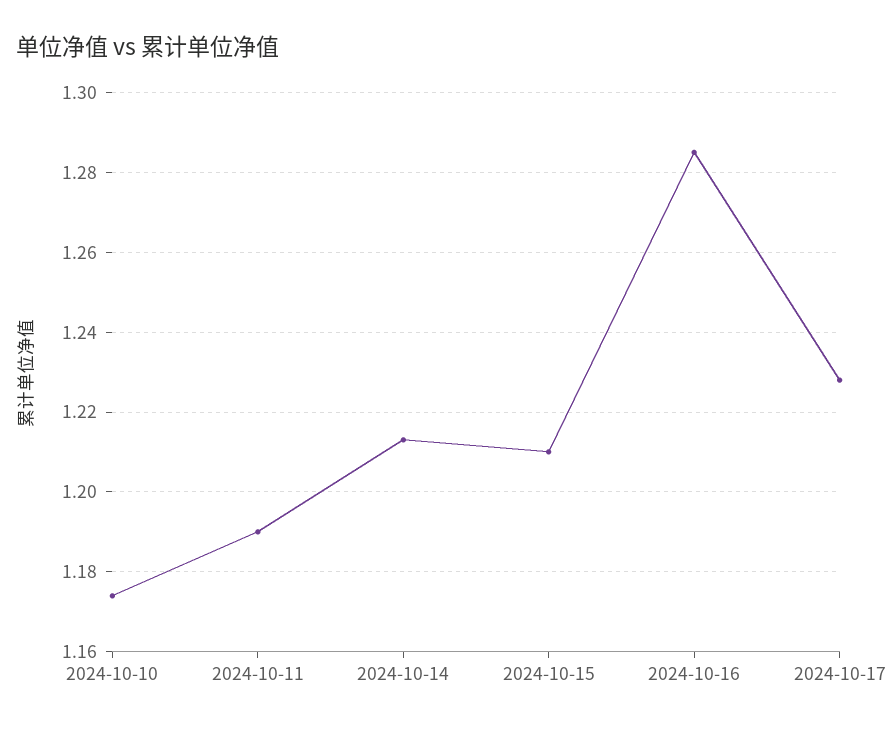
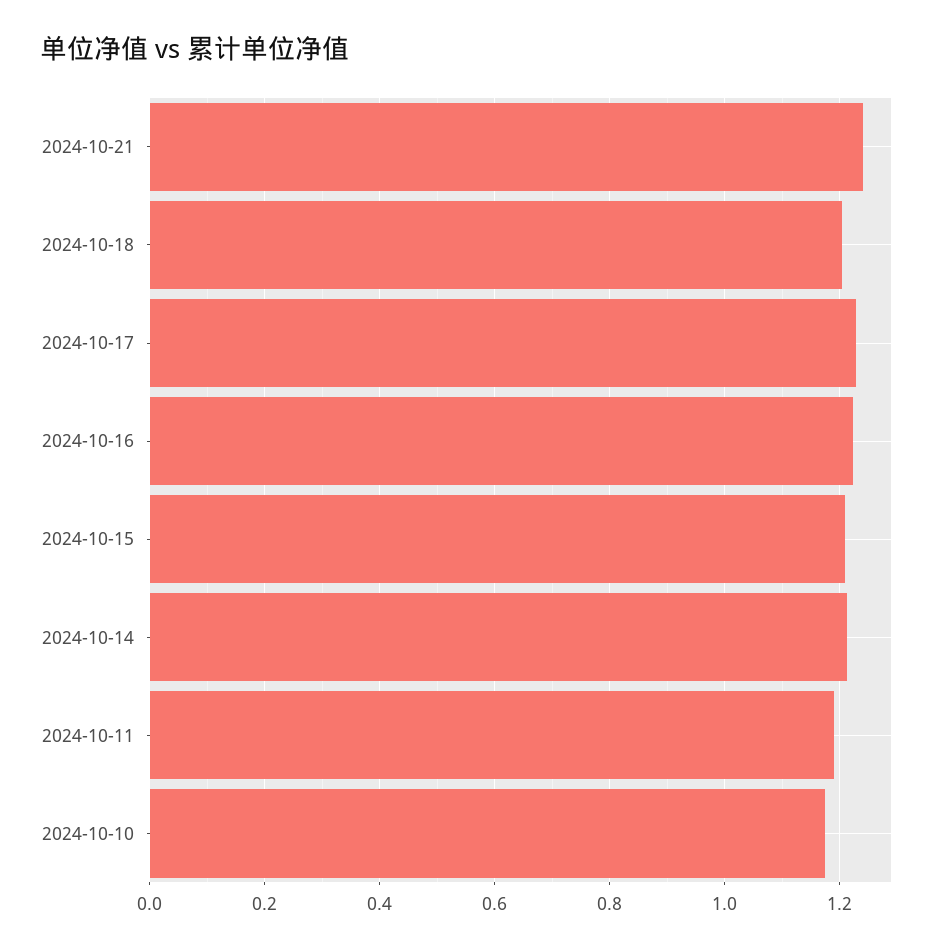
2024-10-16: 1.285 -> 1.22
2024-10-21: none -> 1.24
2024-10-18: none -> 1.2

